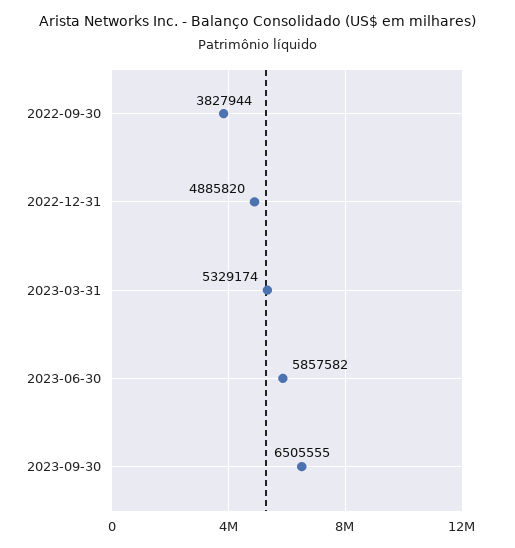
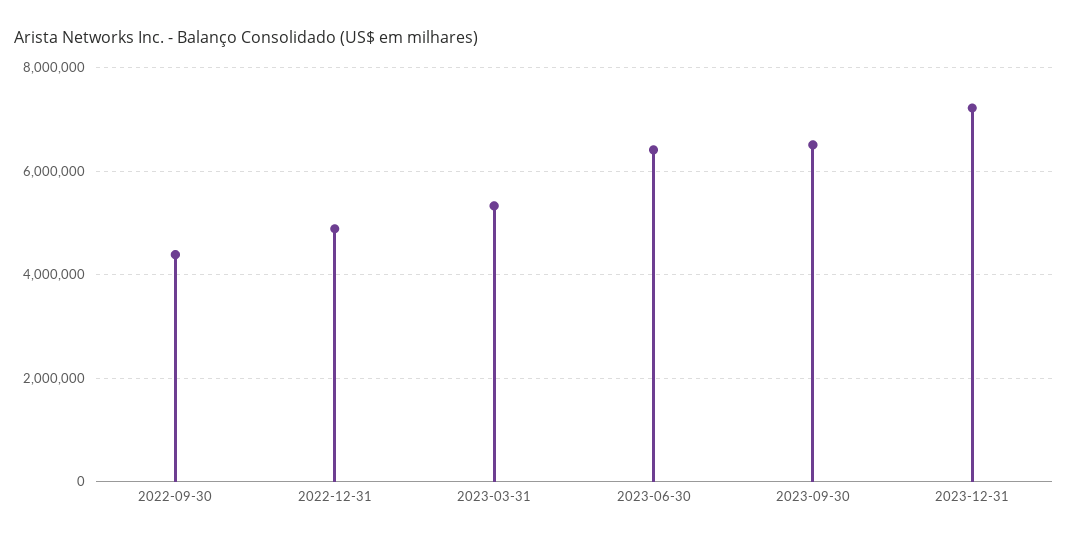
2022-09-30: 3827944 -> 4400000
2023-06-30: 5857582 -> 6400000
2023-12-31: none -> 7200000

